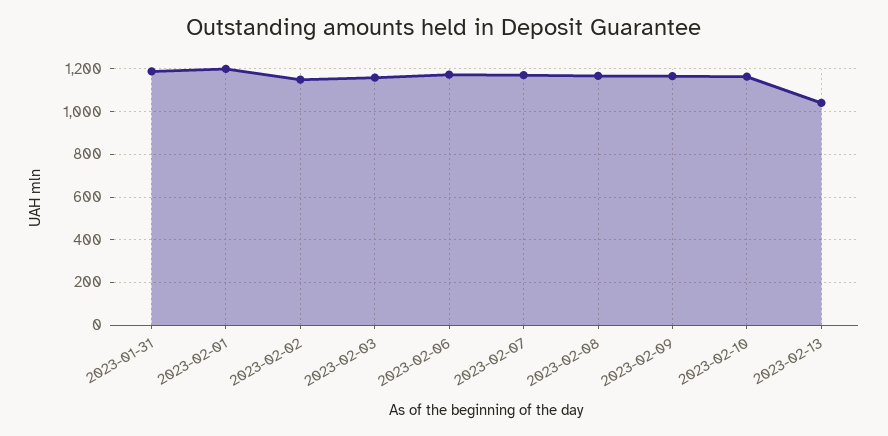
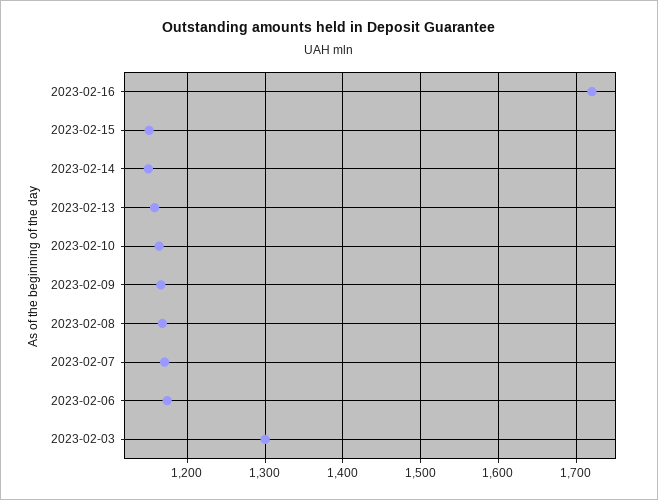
2023-01-31: 1200 -> none
2023-02-01: 1200 -> none
2023-02-02: 1150 -> none
2023-02-03: 1150 -> 1300
2023-02-13: 1050 -> 1160
2023-02-16: none -> 1720
2023-02-15: none -> 1150
2023-02-14: none -> 1150

